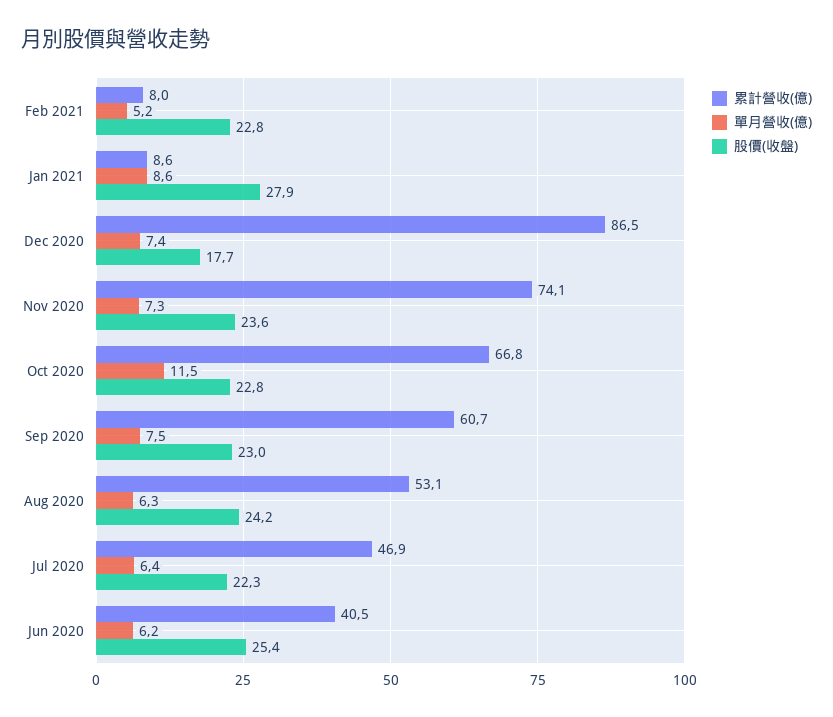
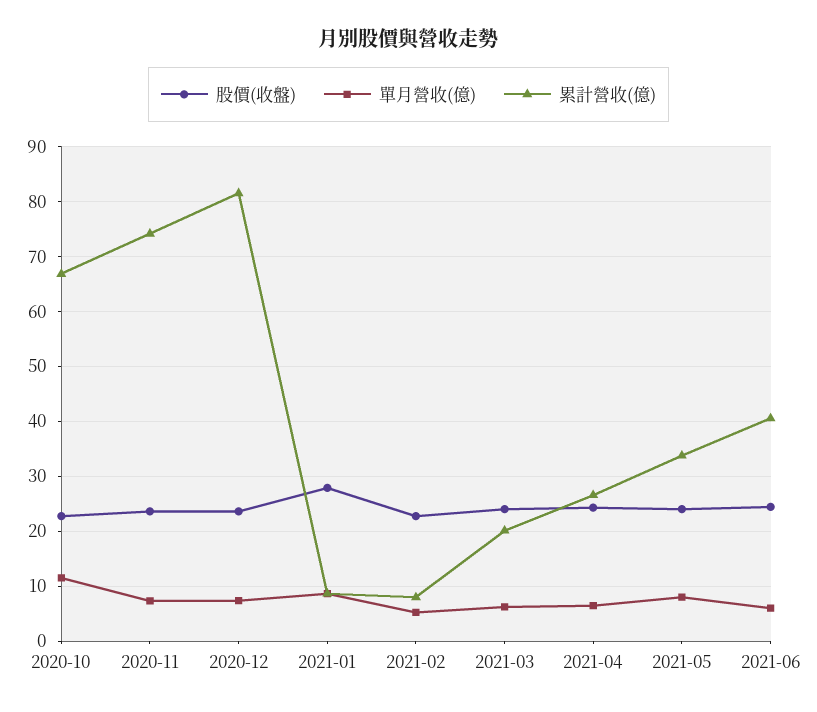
累計營收(億), Dec 2020: 86.5 -> 82
股價(收盤), Dec 2020: 17.7 -> 24
累計營收(億), Sep 2020: 60.7 -> none
單月營收(億), Sep 2020: 7.5 -> none
股價(收盤), Sep 2020: 23 -> none
累計營收(億), Aug 2020: 53.1 -> none
單月營收(億), Aug 2020: 6.3 -> none
股價(收盤), Aug 2020: 24.2 -> none
累計營收(億), Jul 2020: 46.9 -> none
單月營收(億), Jul 2020: 6.4 -> none
股價(收盤), Jul 2020: 22.3 -> none
累計營收(億), Jun 2020: 40.5 -> none
單月營收(億), Jun 2020: 6.2 -> none
股價(收盤), Jun 2020: 25.4 -> none
股價(收盤), 2021-03: none -> 24
單月營收(億), 2021-03: none -> 6
累計營收(億), 2021-03: none -> 20
股價(收盤), 2021-04: none -> 24
單月營收(億), 2021-04: none -> 6
累計營收(億), 2021-04: none -> 26
股價(收盤), 2021-05: none -> 24
單月營收(億), 2021-05: none -> 8
累計營收(億), 2021-05: none -> 34
股價(收盤), 2021-06: none -> 24
單月營收(億), 2021-06: none -> 6
累計營收(億), 2021-06: none -> 40

